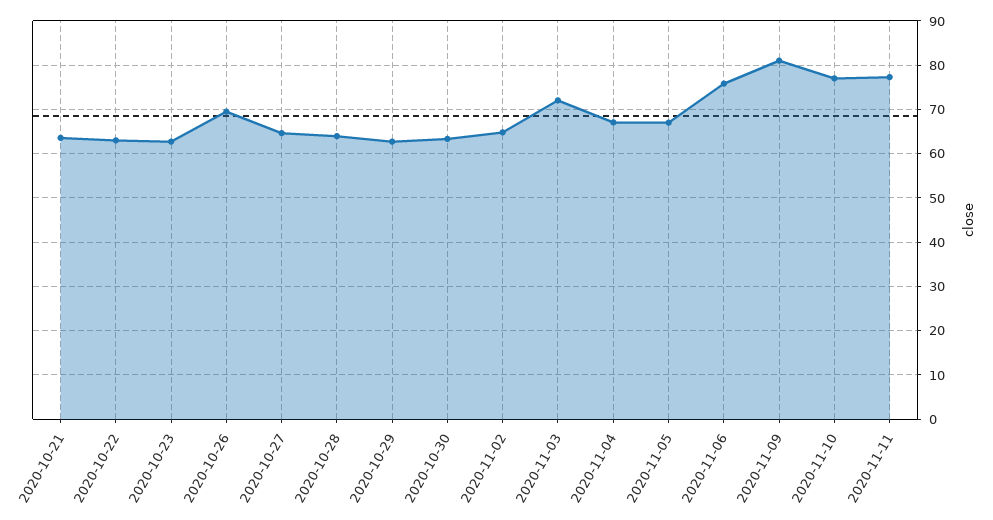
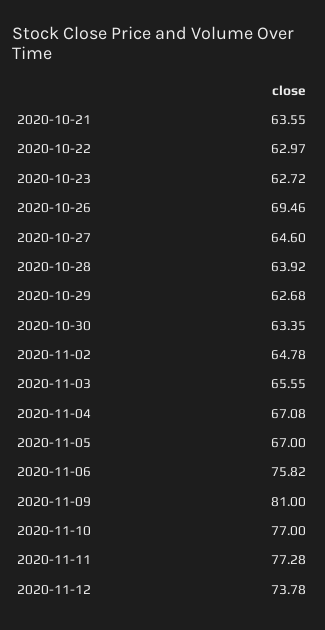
2020-11-03: 72 -> 65.55
2020-11-12: none -> 73.78

